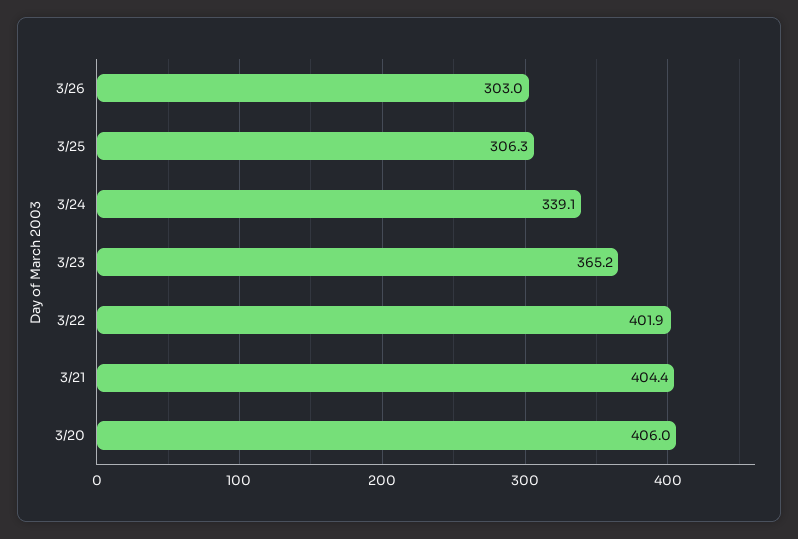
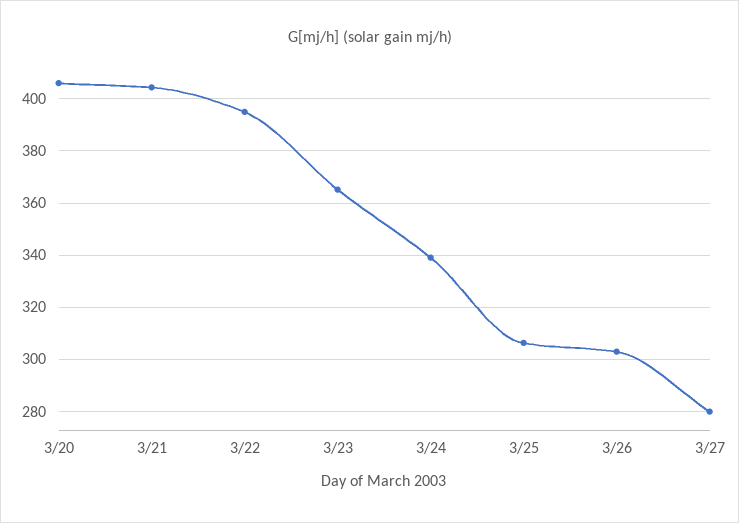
3/22: 401.9 -> 395
3/27: none -> 280

